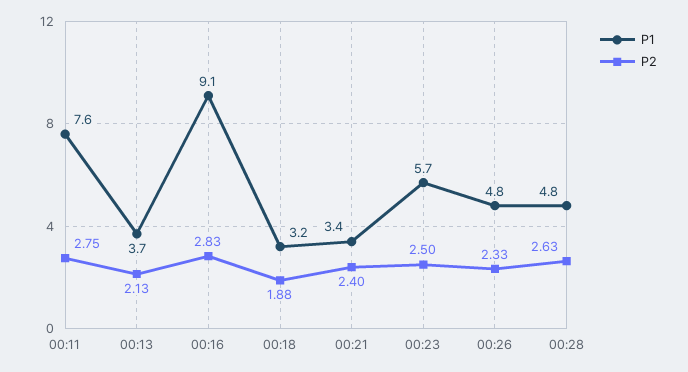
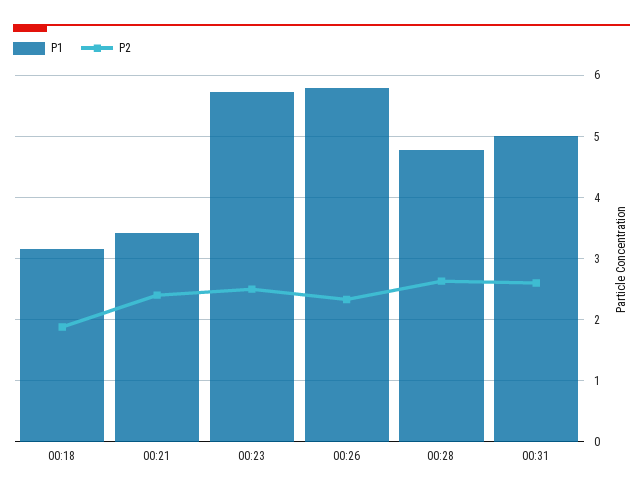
P1, 00:11: 7.6 -> none
P2, 00:11: 2.75 -> none
P1, 00:13: 3.7 -> none
P2, 00:13: 2.13 -> none
P1, 00:16: 9.1 -> none
P2, 00:16: 2.83 -> none
P1, 00:26: 4.8 -> 5.8
P1, 00:31: none -> 5
P2, 00:31: none -> 2.6

